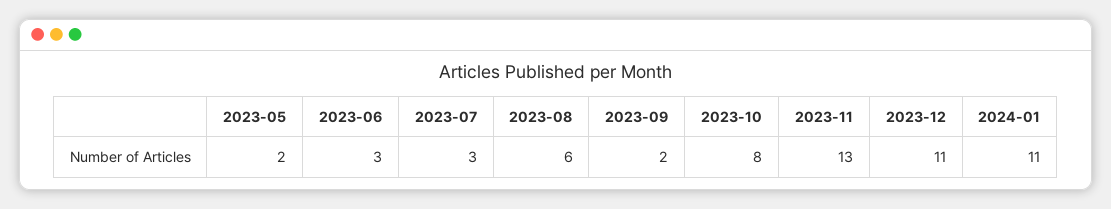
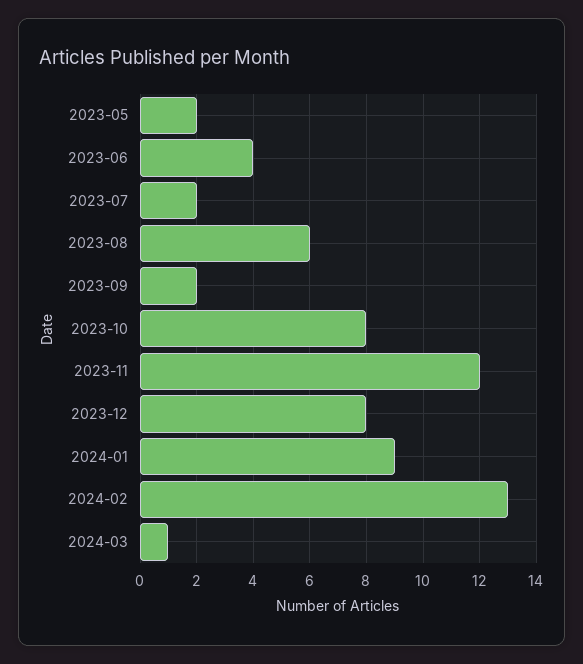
2023-06: 3 -> 4
2023-07: 3 -> 2
2023-11: 13 -> 12
2023-12: 11 -> 8
2024-01: 11 -> 9
2024-02: none -> 13
2024-03: none -> 1

